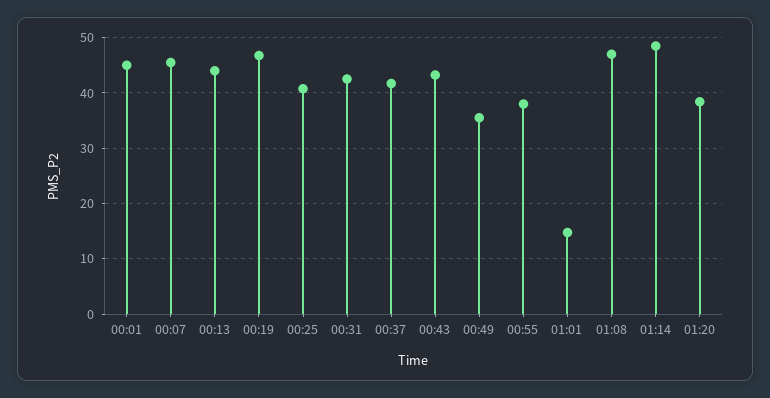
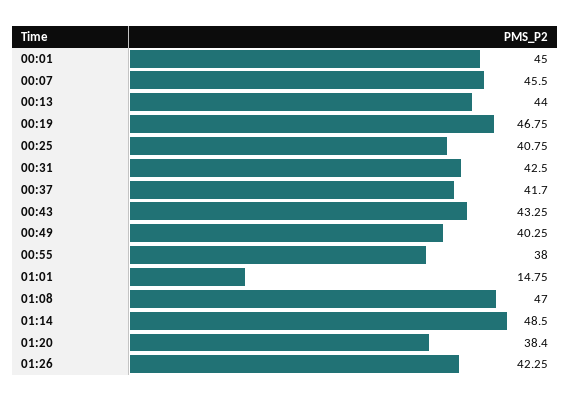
00:49: 36 -> 40.25
01:26: none -> 42.25

